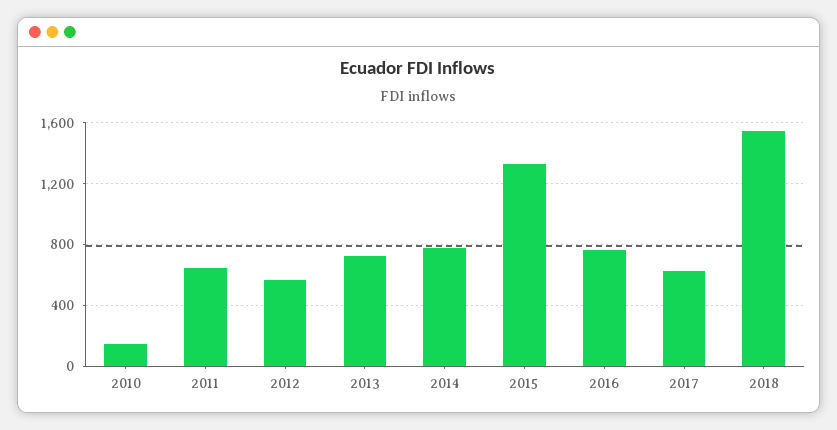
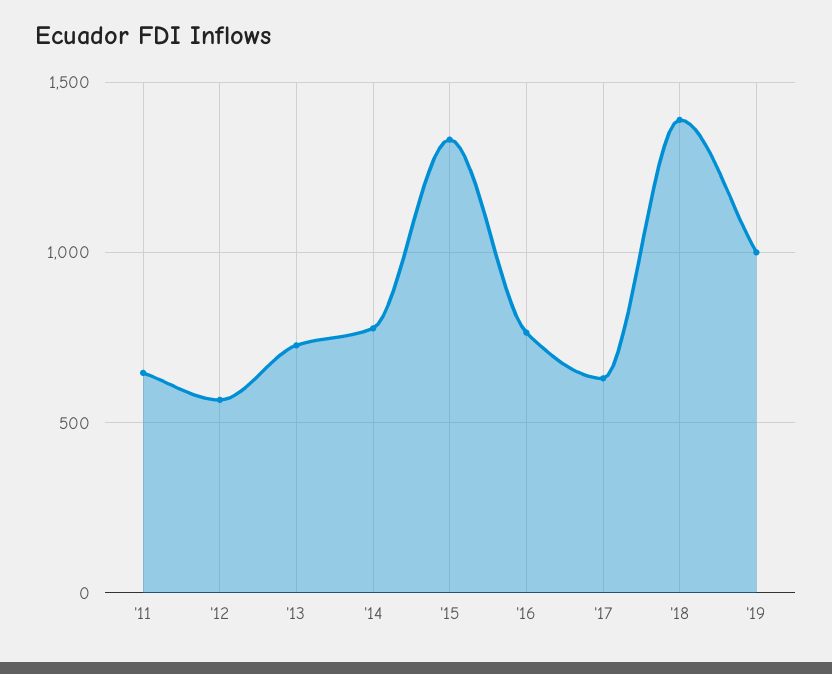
2010: 150 -> none
2018: 1550 -> 1400
'19: none -> 1000

